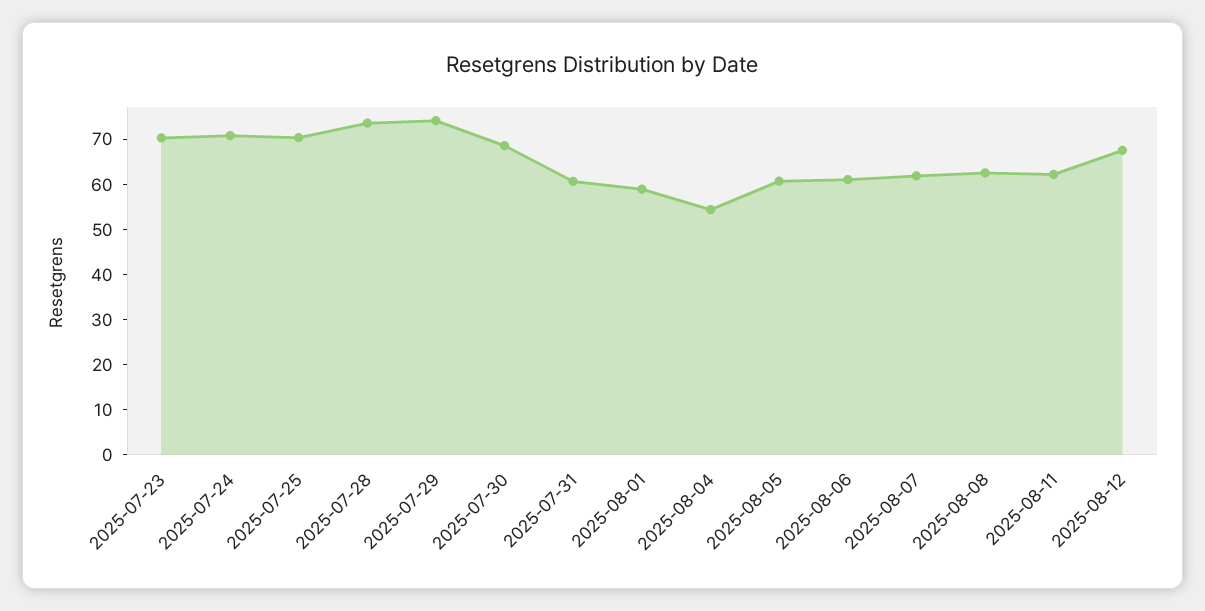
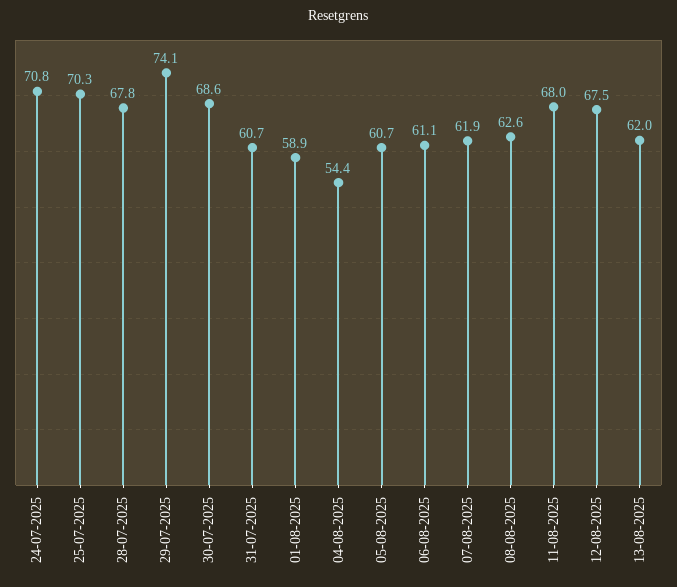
2025-07-23: 70 -> none
2025-07-28: 74 -> 67.8
2025-08-11: 62 -> 68
13-08-2025: none -> 62

